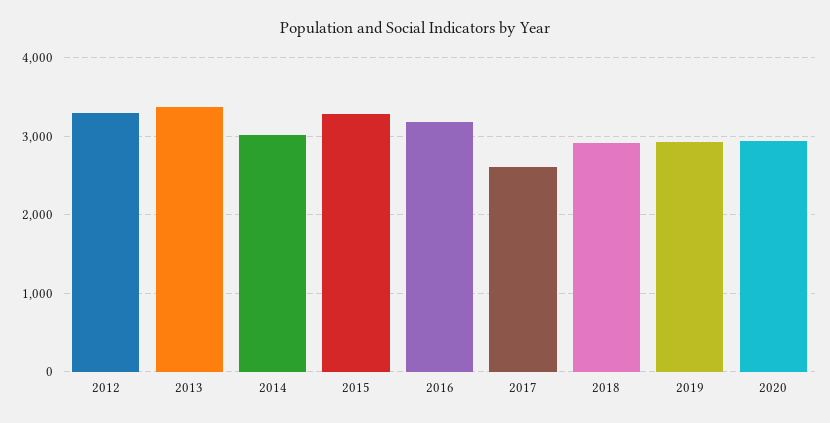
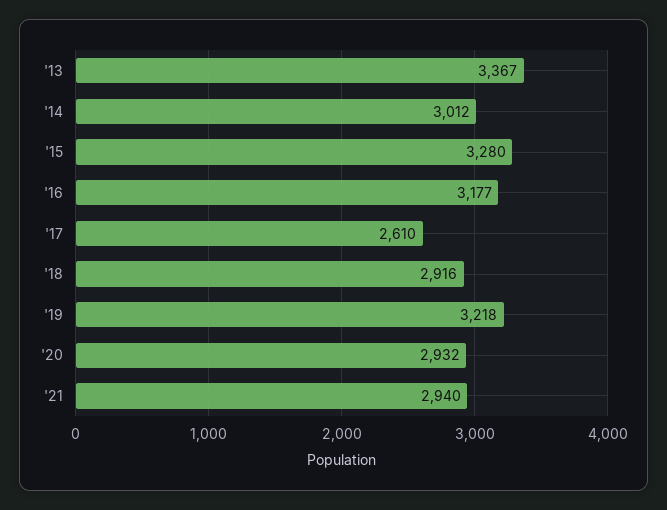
2012: 3300 -> none
2019: 2900 -> 3218
'21: none -> 2940

